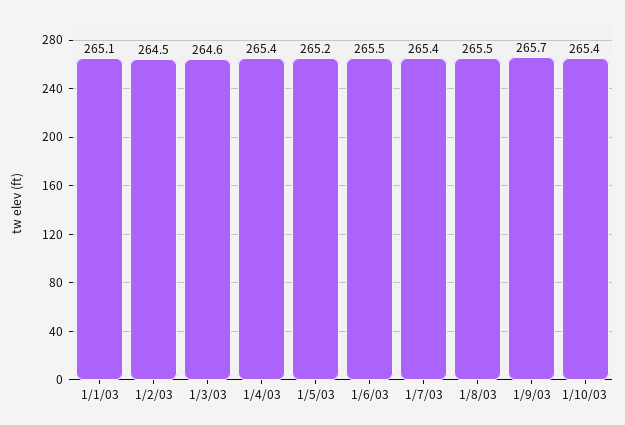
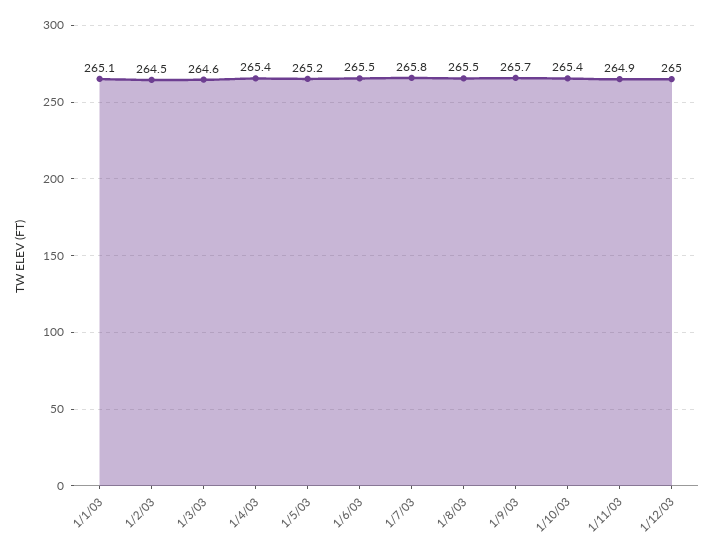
1/7/03: 265.4 -> 265.8
1/11/03: none -> 264.9
1/12/03: none -> 265

